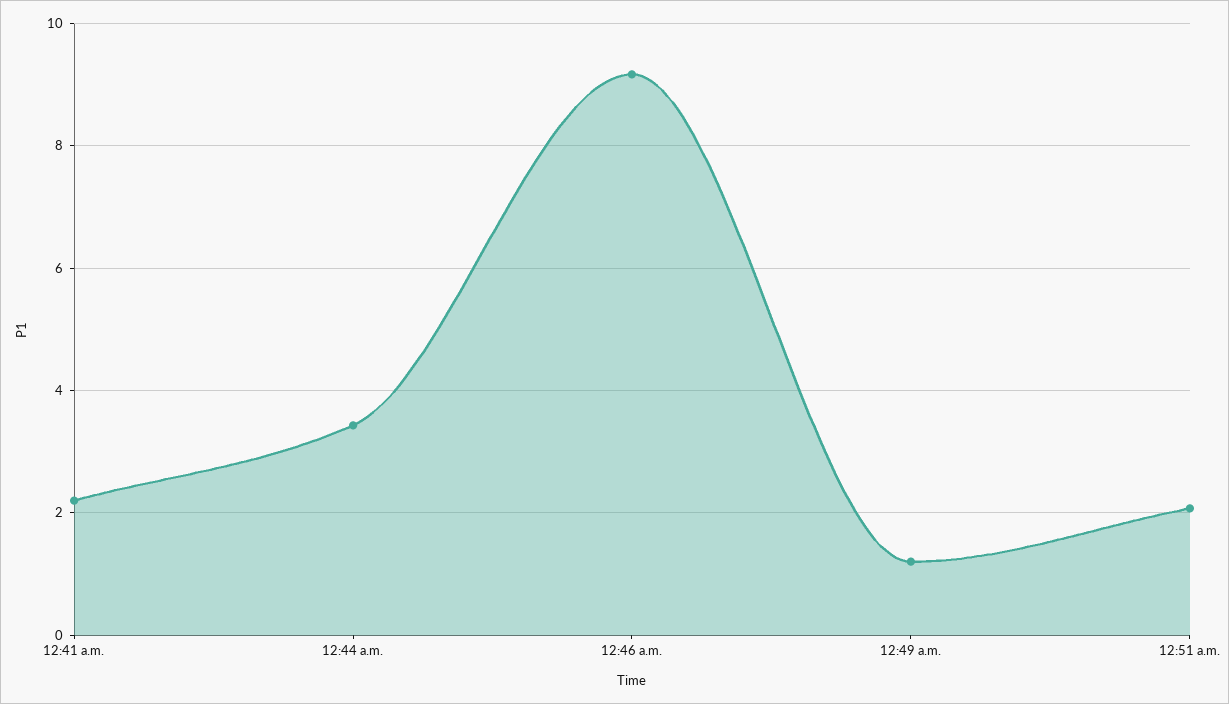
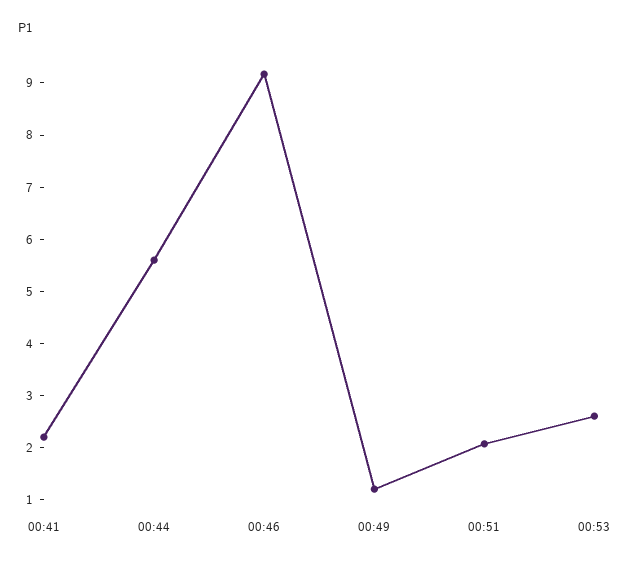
12:44 a.m.: 3.4 -> 5.6
00:53: none -> 2.6

